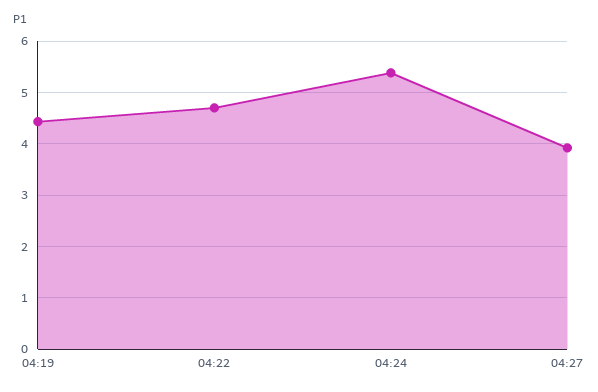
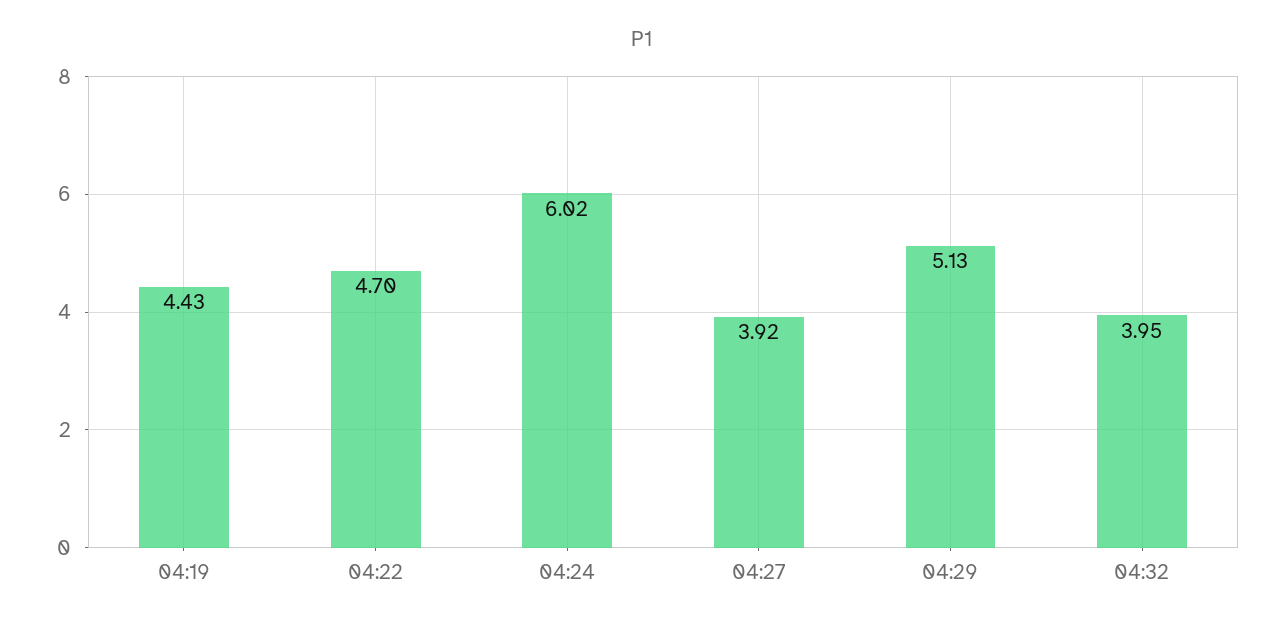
04:24: 5.4 -> 6.02
04:29: none -> 5.13
04:32: none -> 3.95

